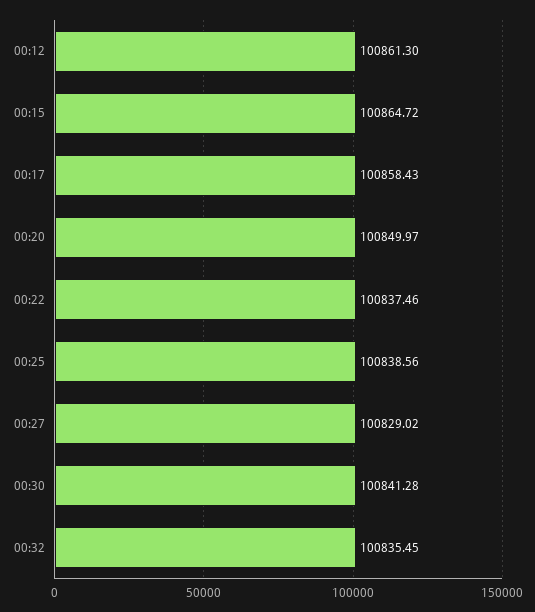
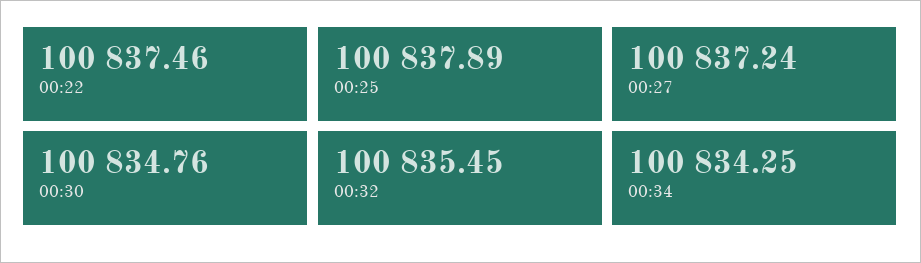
00:12: 100861.3 -> none
00:15: 100864.72 -> none
00:17: 100858.43 -> none
00:20: 100849.97 -> none
00:25: 100838.56 -> 100837.89
00:27: 100829.02 -> 100837.24
00:30: 100841.28 -> 100834.76
00:34: none -> 100834.25

